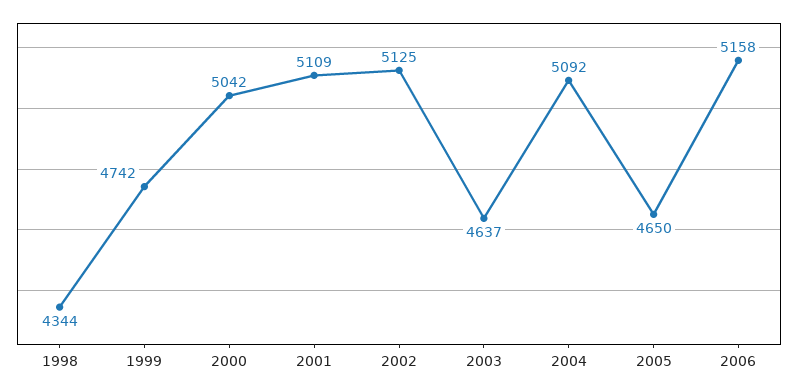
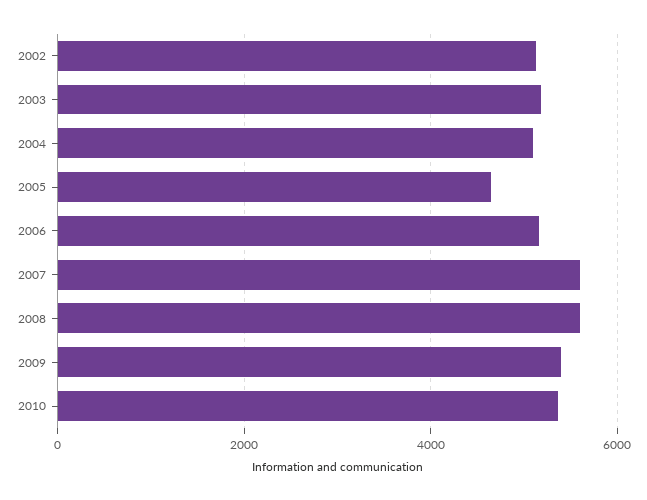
1998: 4344 -> none
1999: 4742 -> none
2000: 5042 -> none
2001: 5109 -> none
2003: 4637 -> 5200
2007: none -> 5600
2008: none -> 5600
2009: none -> 5400
2010: none -> 5400

